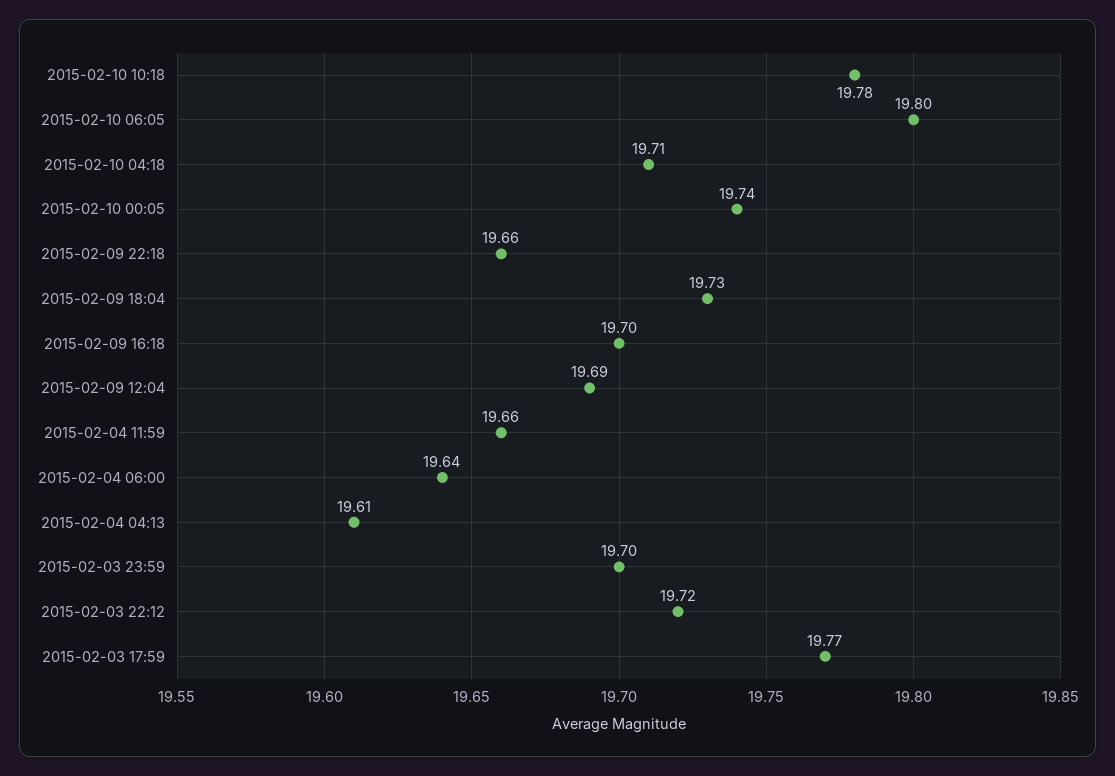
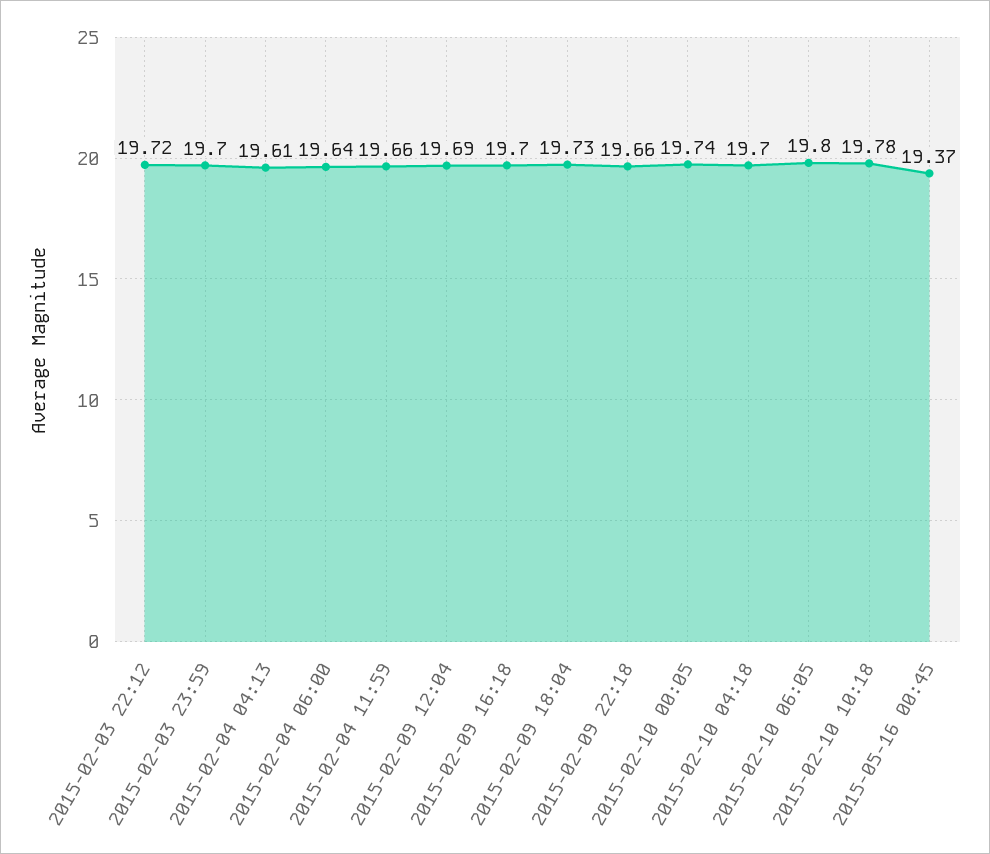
2015-02-10 04:18: 19.71 -> 19.7
2015-02-03 17:59: 19.77 -> none
2015-05-16 00:45: none -> 19.37

